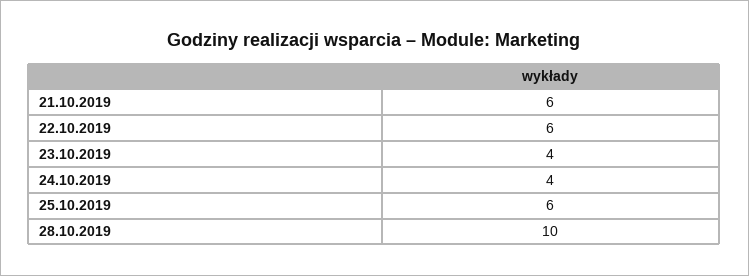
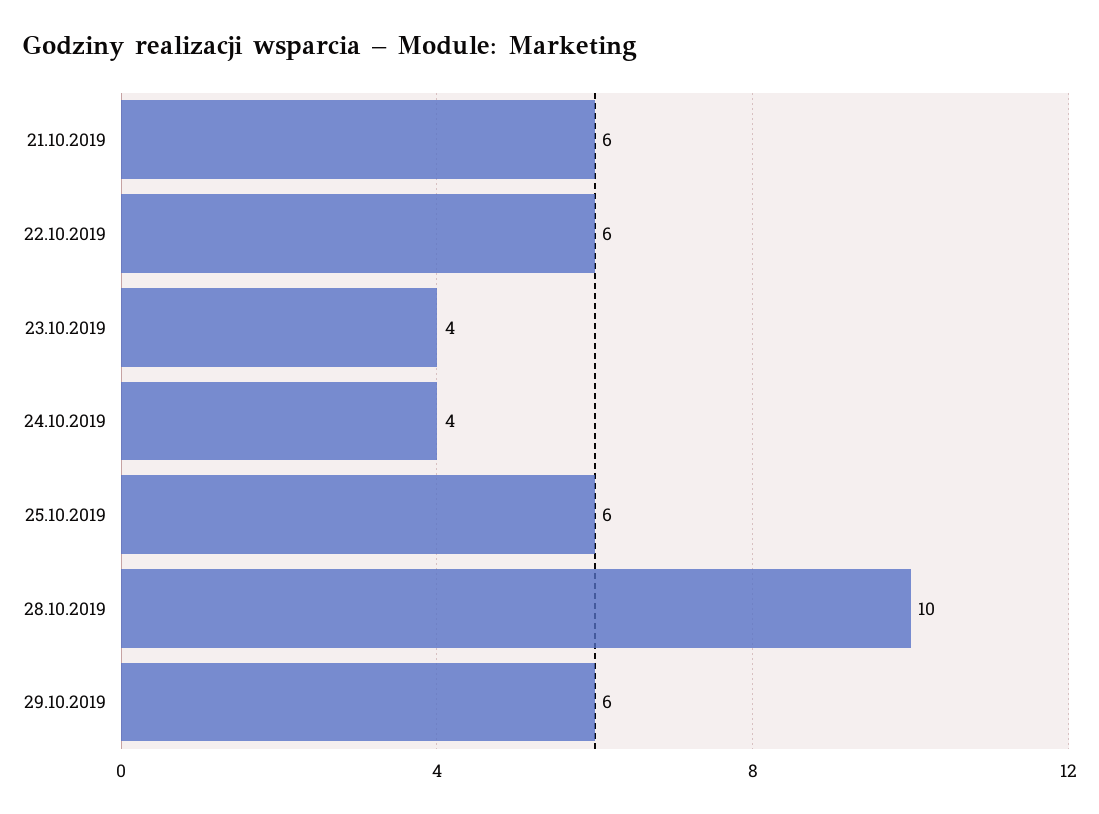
29.10.2019: none -> 6

